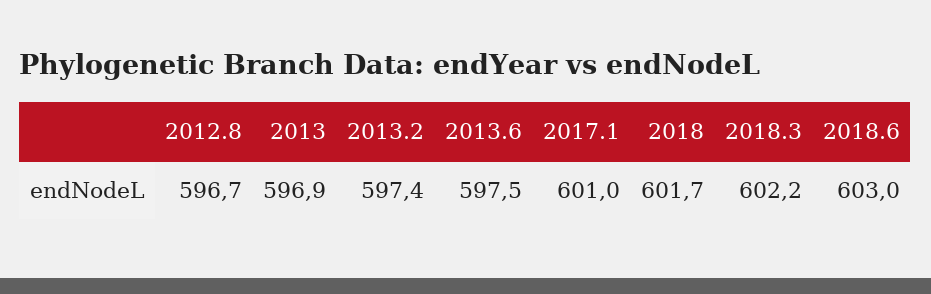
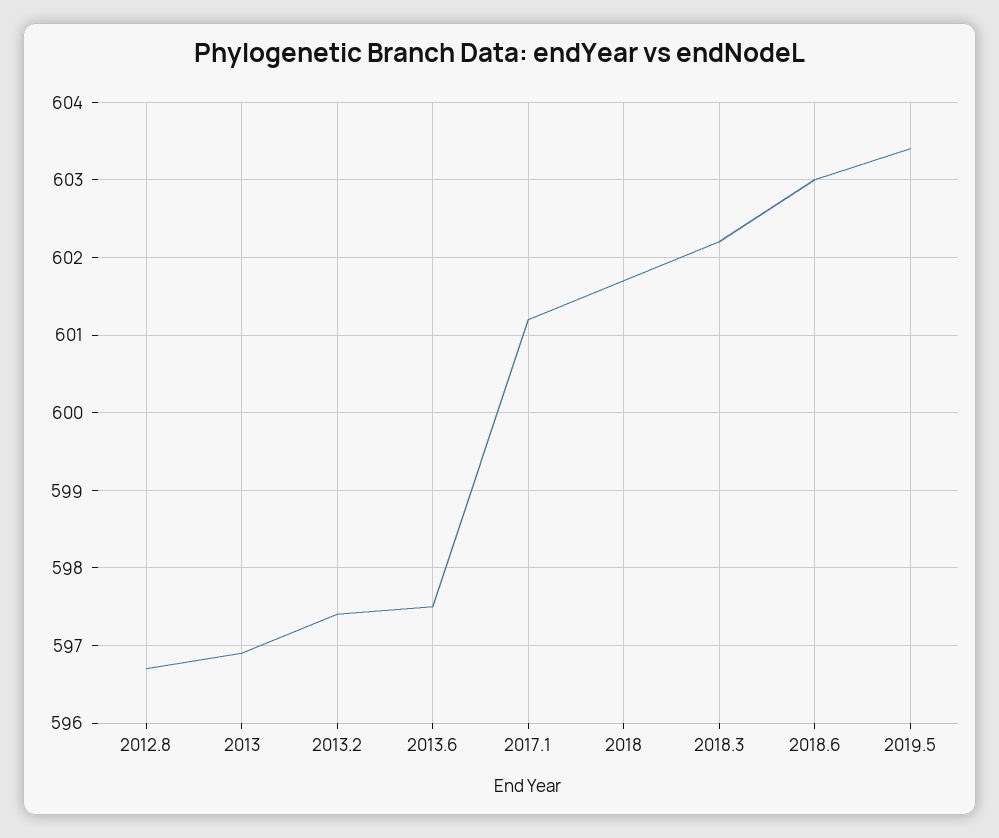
2017.1: 601 -> 601.2
2019.5: none -> 603.4

